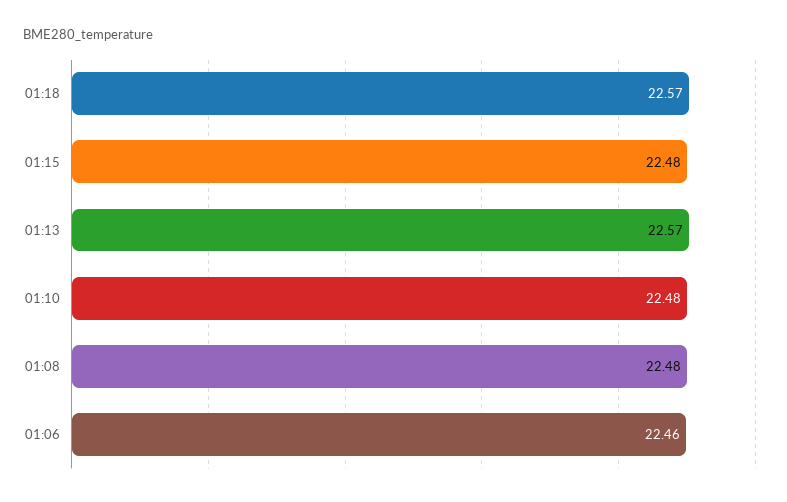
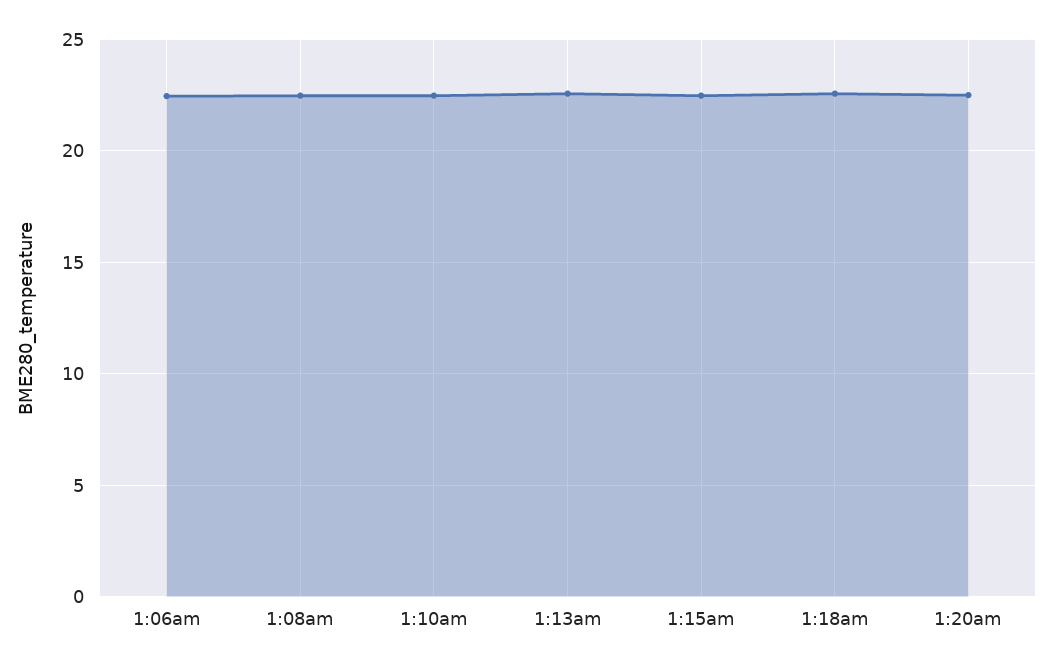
1:20am: none -> 22.5

